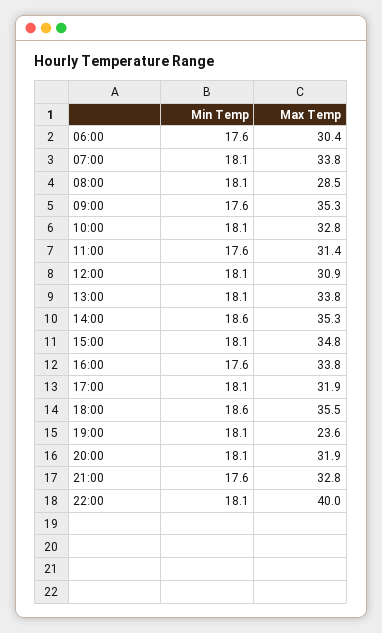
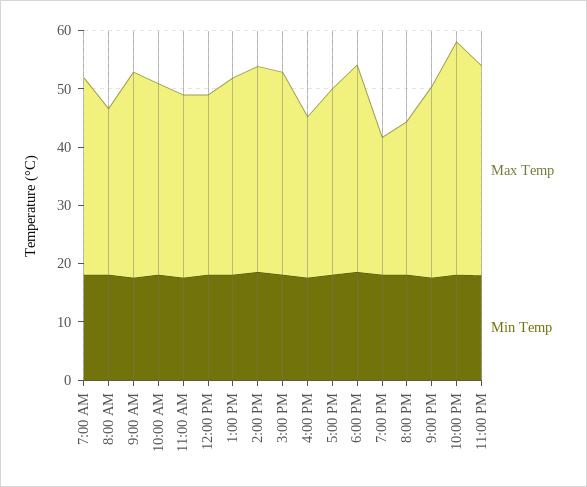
Min Temp, 06:00: 17.6 -> none
Max Temp, 06:00: 30.4 -> none
Max Temp, 16:00: 33.8 -> 28
Max Temp, 20:00: 31.9 -> 26
Max Temp, 11:00 PM: none -> 36
Min Temp, 11:00 PM: none -> 18

